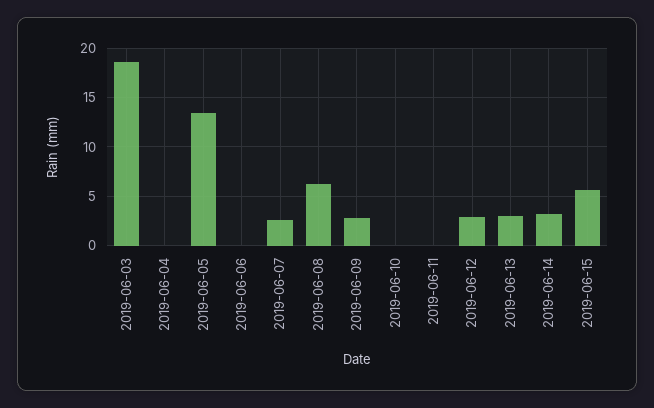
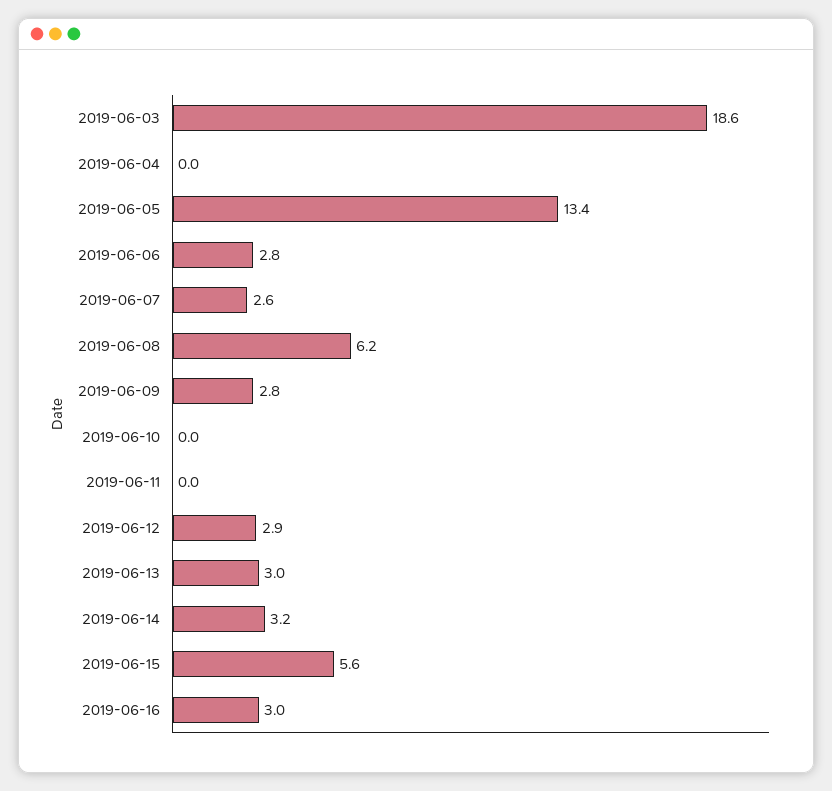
2019-06-06: 0 -> 2.8
2019-06-16: none -> 3

